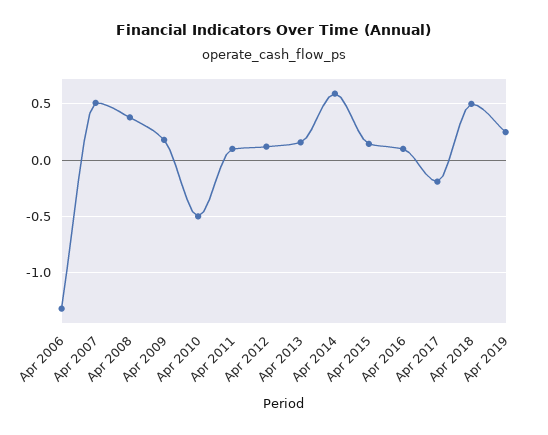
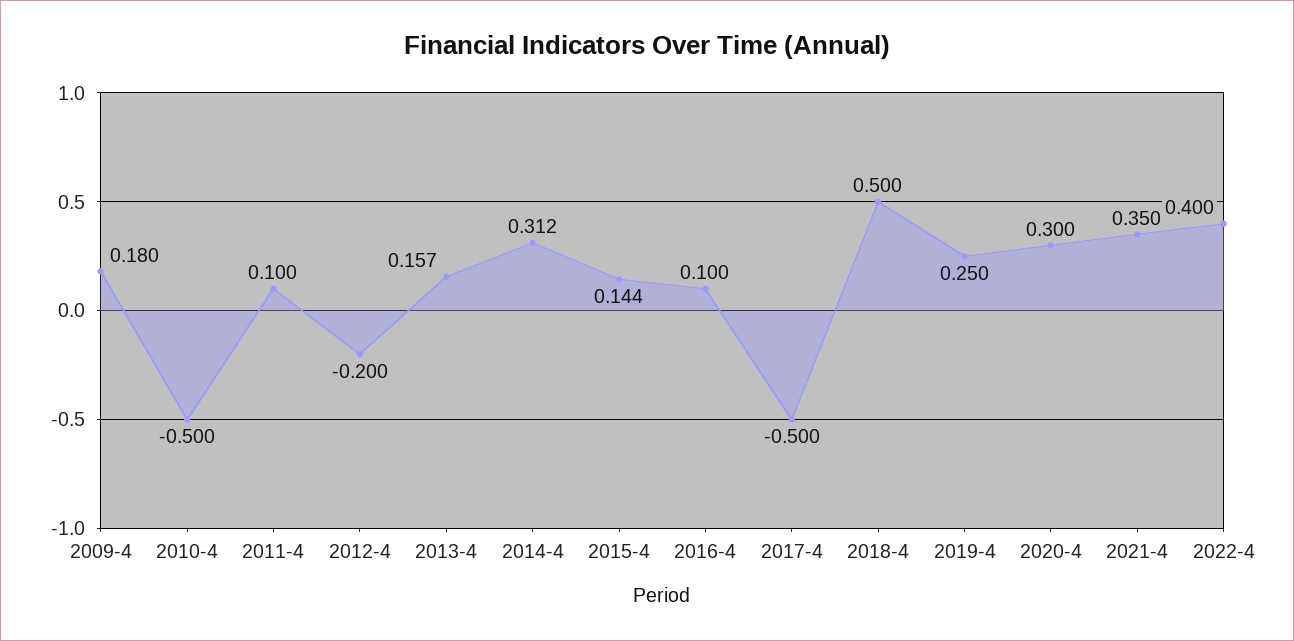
Apr 2006: -1.3 -> none
Apr 2007: 0.5 -> none
Apr 2008: 0.4 -> none
Apr 2012: 0.1 -> -0.2
Apr 2014: 0.6 -> 0.312
Apr 2017: -0.2 -> -0.5
2020-4: none -> 0.3
2021-4: none -> 0.35
2022-4: none -> 0.4

